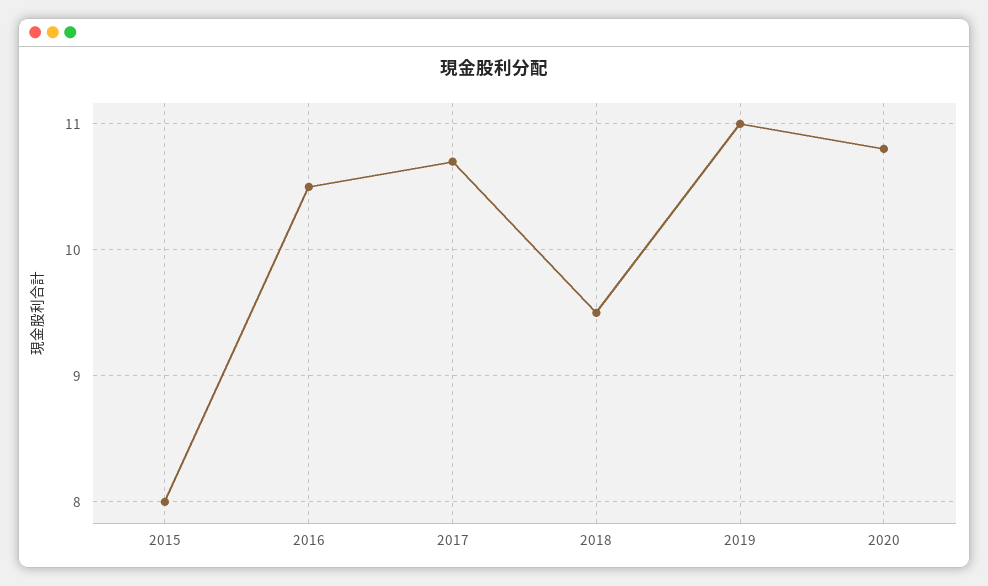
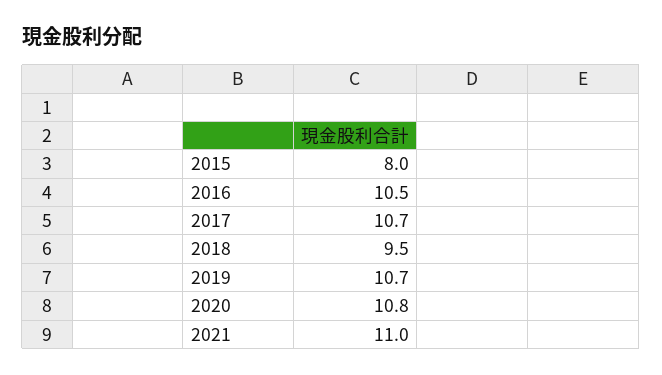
2019: 11 -> 10.7
2021: none -> 11

